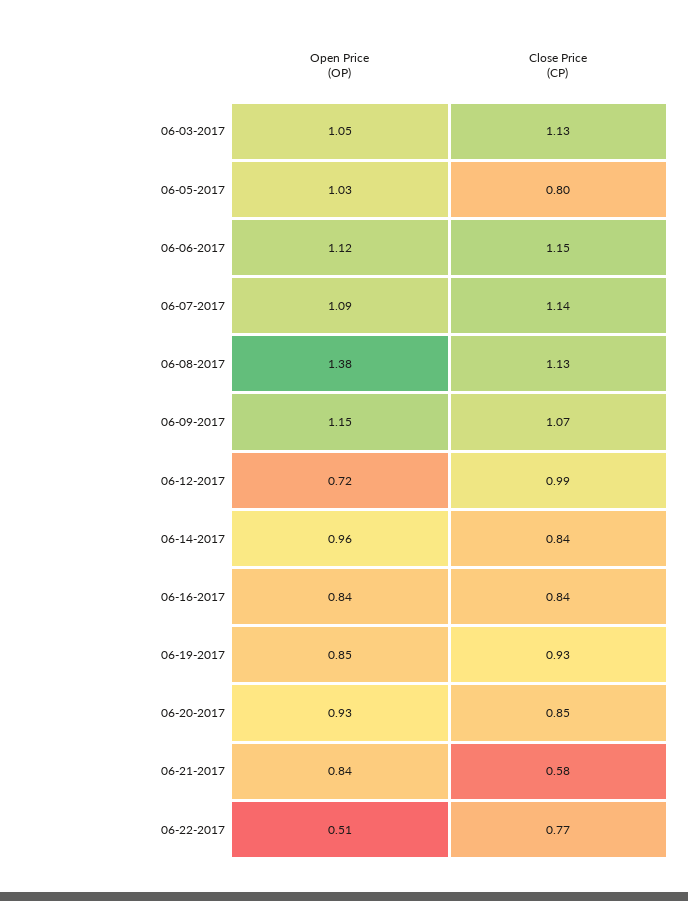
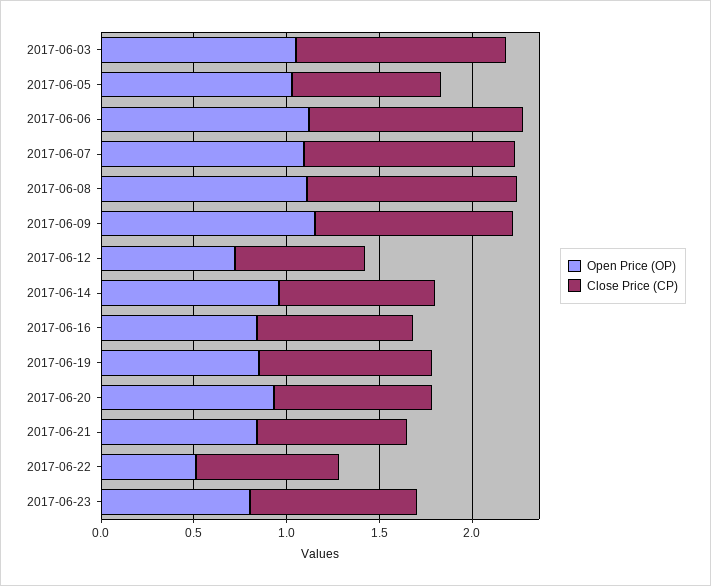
Open Price (OP), 06-08-2017: 1.38 -> 1.1
Close Price (CP), 06-12-2017: 0.99 -> 0.7
Close Price (CP), 06-21-2017: 0.58 -> 0.8
Open Price (OP), 2017-06-23: none -> 0.8
Close Price (CP), 2017-06-23: none -> 0.9

